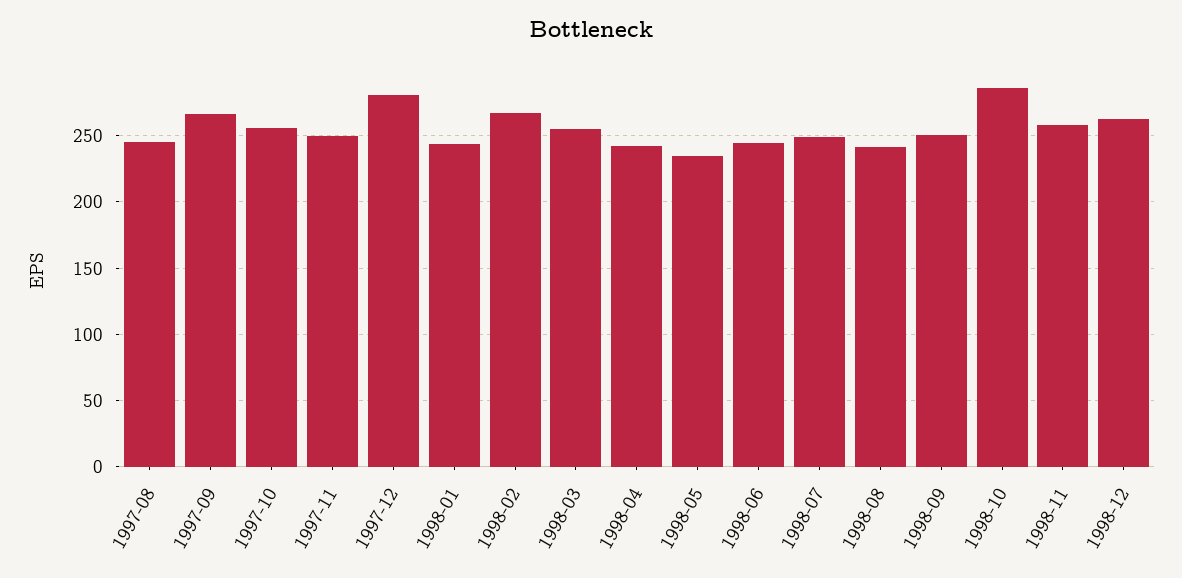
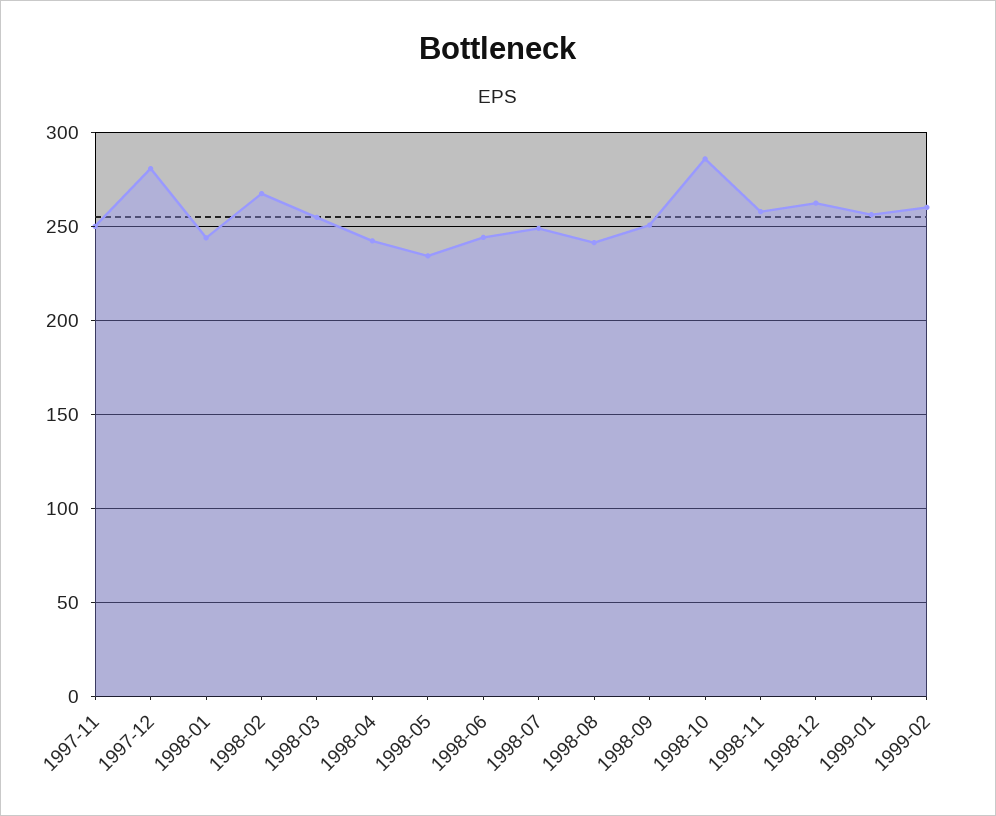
1997-08: 245 -> none
1997-09: 265 -> none
1997-10: 255 -> none
1999-01: none -> 255
1999-02: none -> 260

